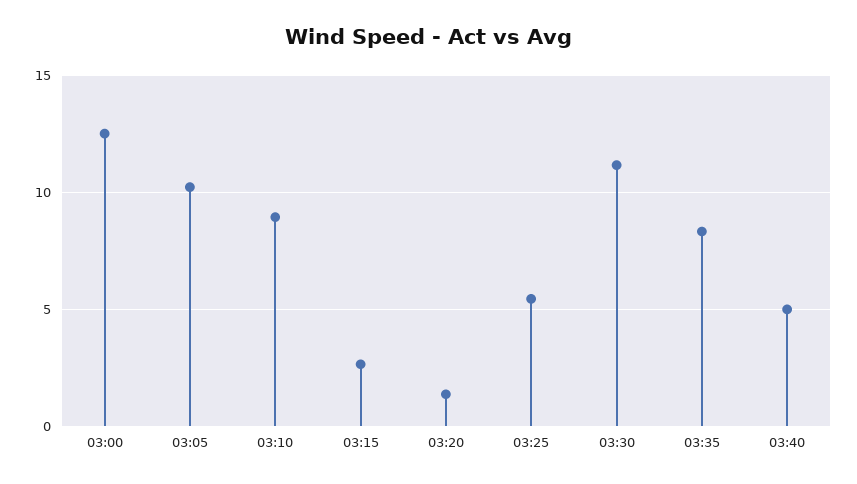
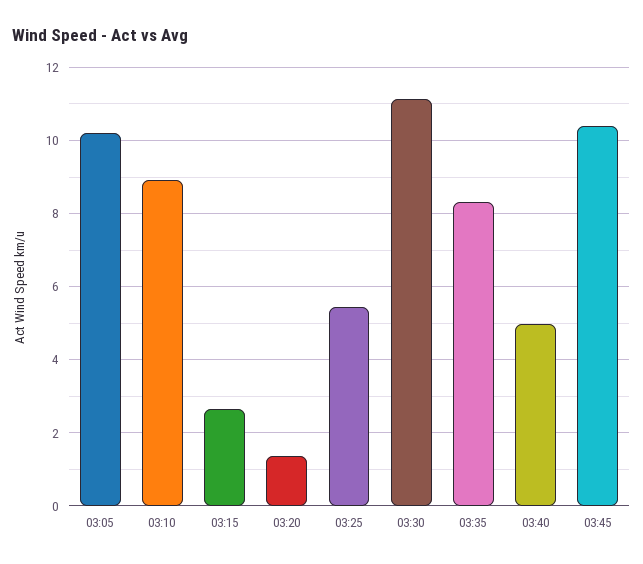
03:00: 12.5 -> none
03:45: none -> 10.4

